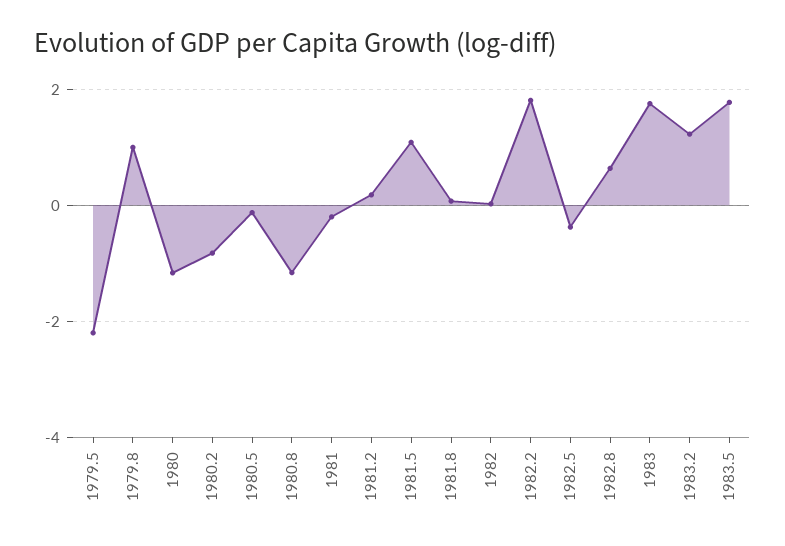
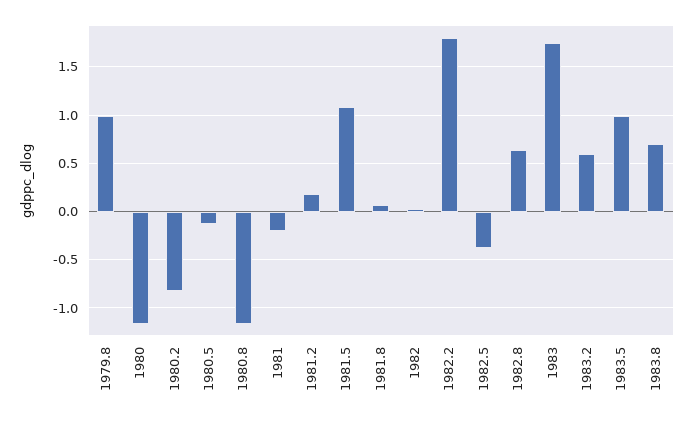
1979.5: -2.2 -> none
1983.2: 1.2 -> 0.6
1983.5: 1.8 -> 1
1983.8: none -> 0.7

